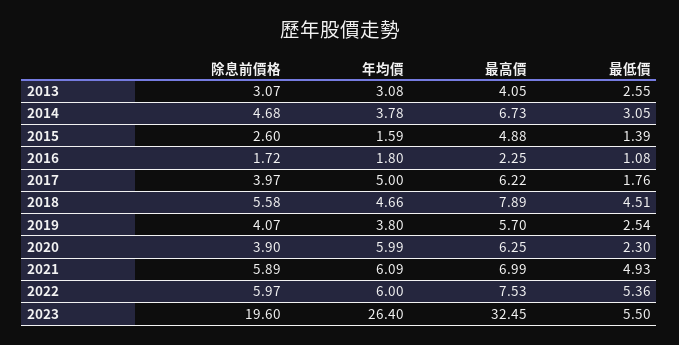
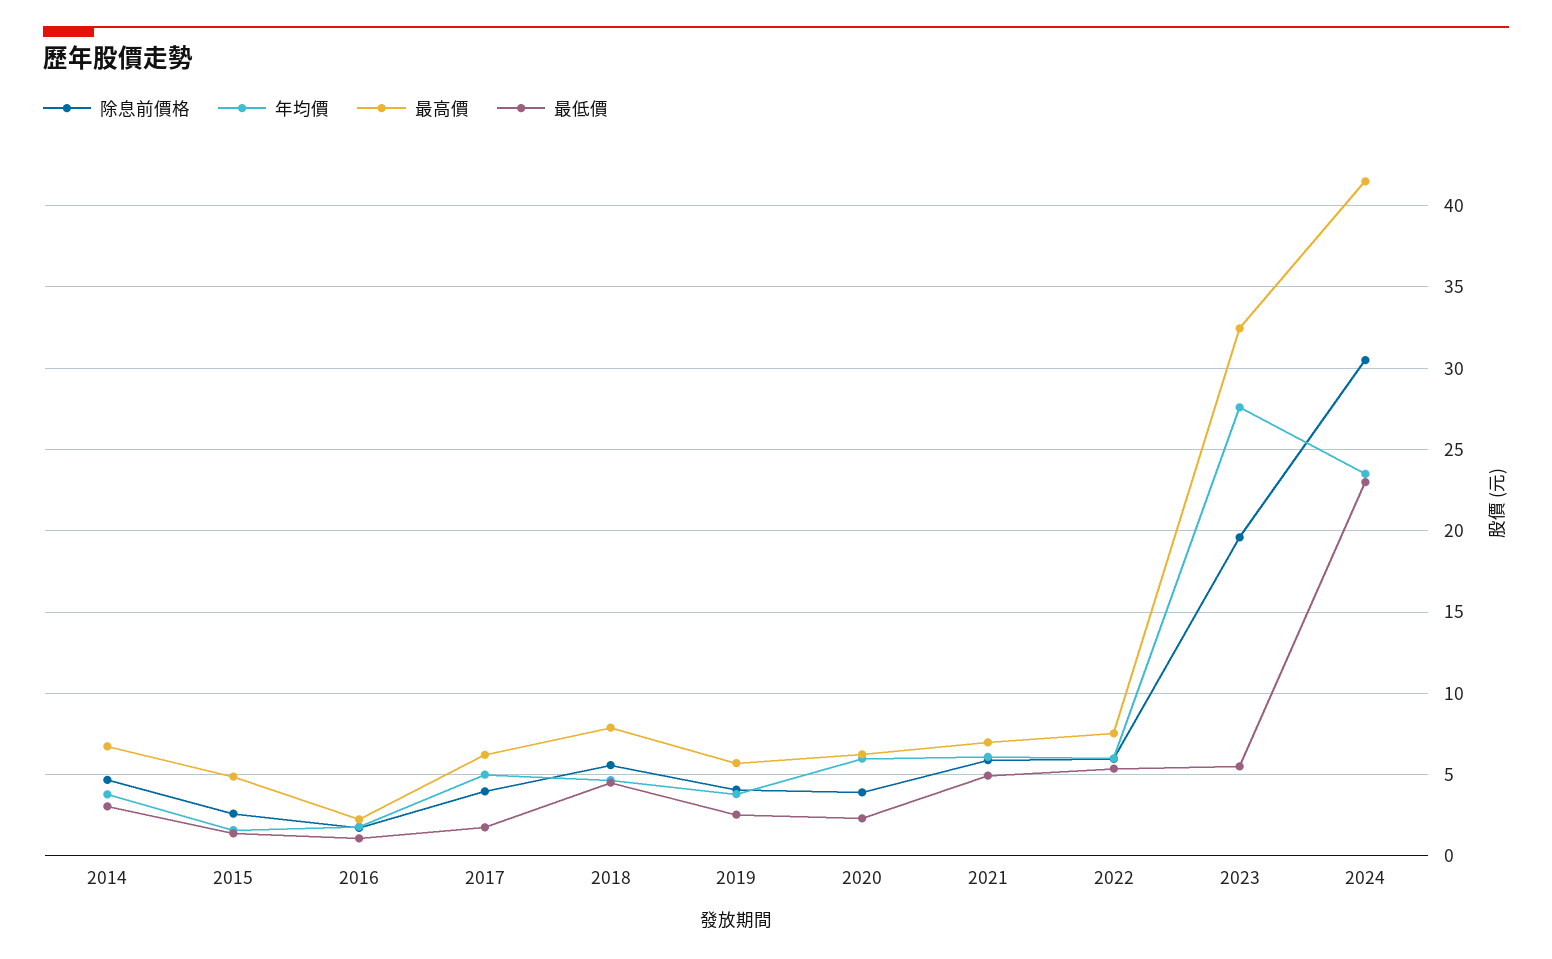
除息前價格, 2013: 3.07 -> none
年均價, 2013: 3.08 -> none
最高價, 2013: 4.05 -> none
最低價, 2013: 2.55 -> none
年均價, 2023: 26.4 -> 27.5
除息前價格, 2024: none -> 30.5
年均價, 2024: none -> 23.5
最高價, 2024: none -> 41.5
最低價, 2024: none -> 23

